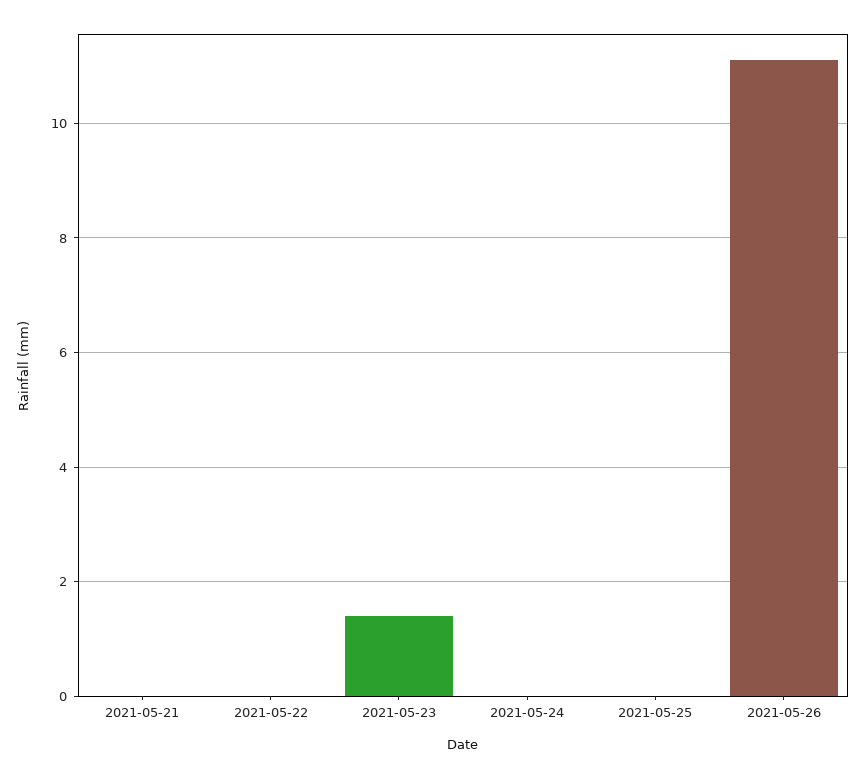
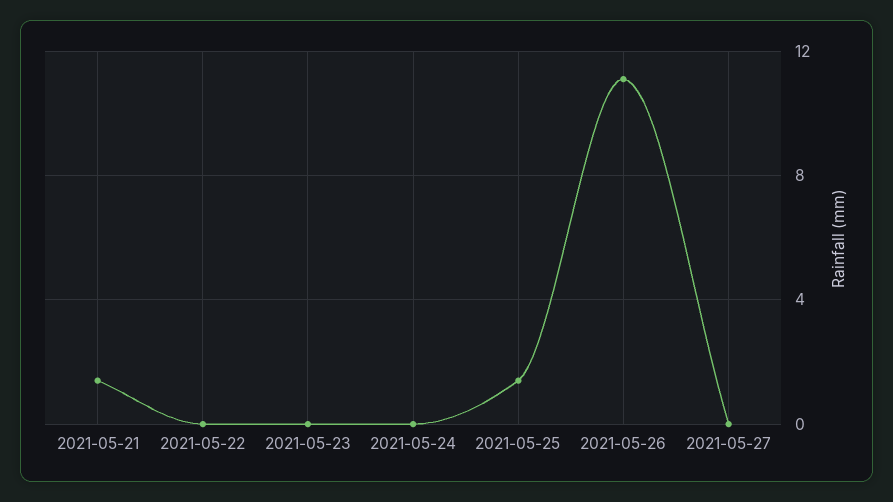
2021-05-21: 0 -> 1.5
2021-05-23: 1.5 -> 0
2021-05-25: 0 -> 1.5
2021-05-27: none -> 0

